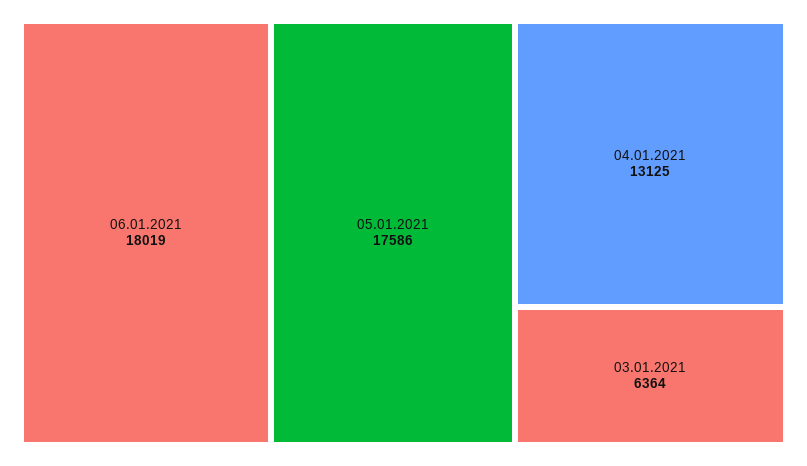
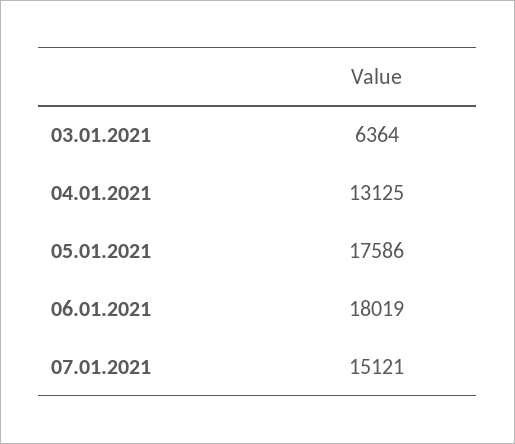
07.01.2021: none -> 15121

